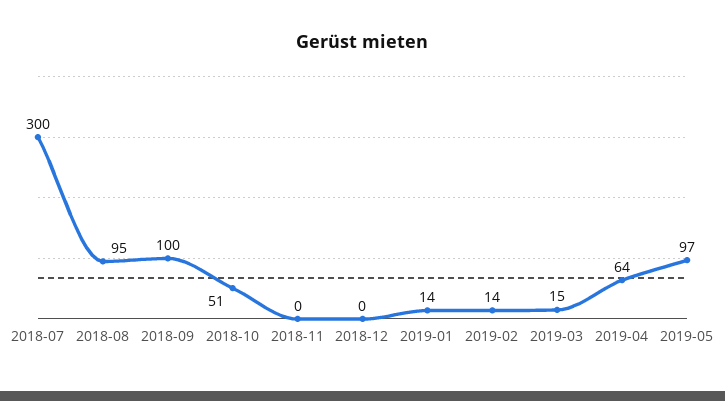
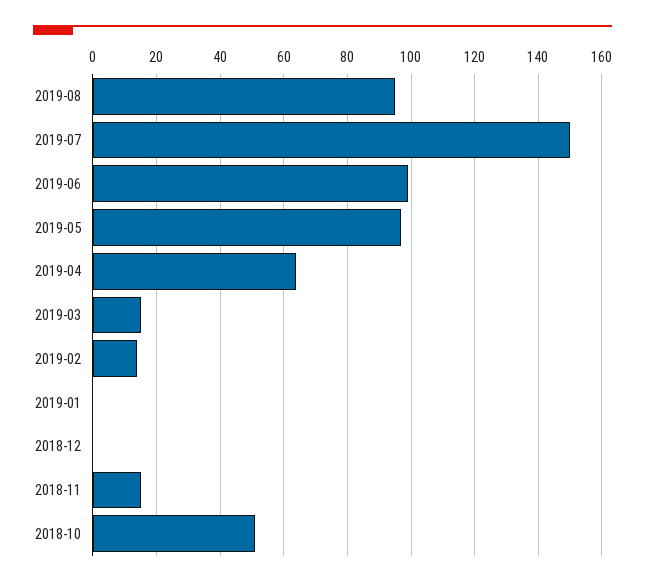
2018-07: 300 -> none
2018-08: 95 -> none
2018-09: 100 -> none
2018-11: 0 -> 15
2019-01: 14 -> 0
2019-08: none -> 95
2019-07: none -> 150
2019-06: none -> 100

